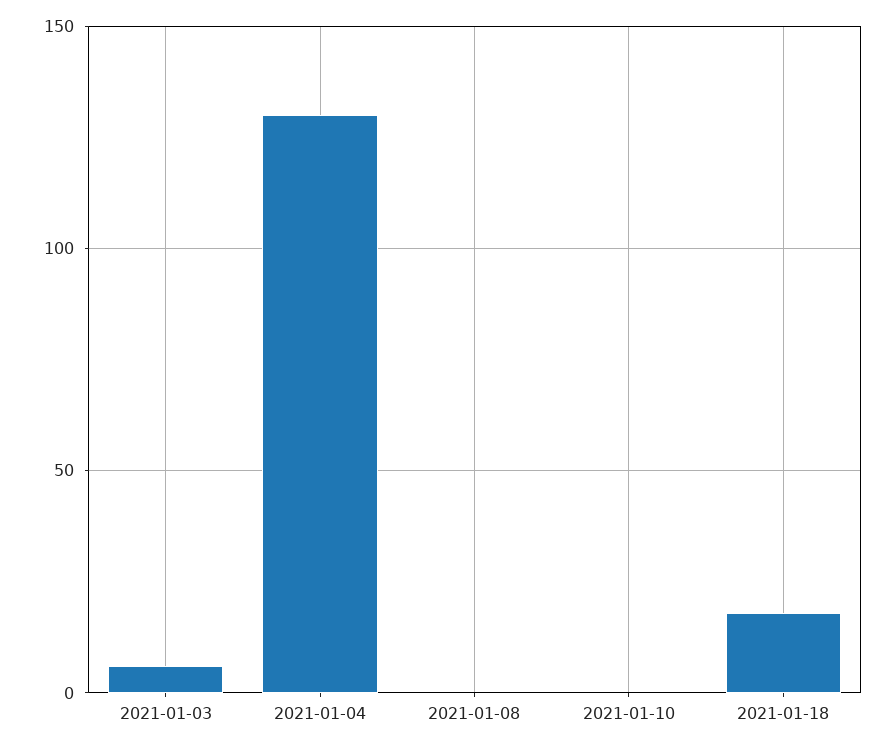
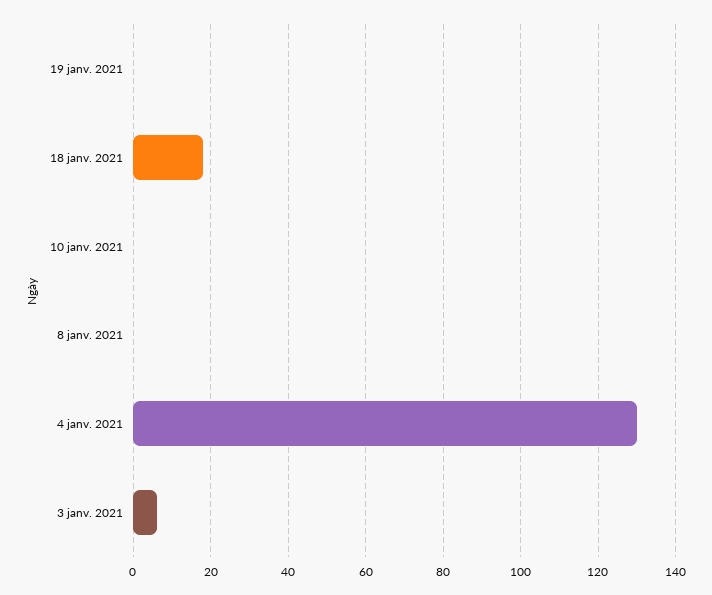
19 janv. 2021: none -> 0

